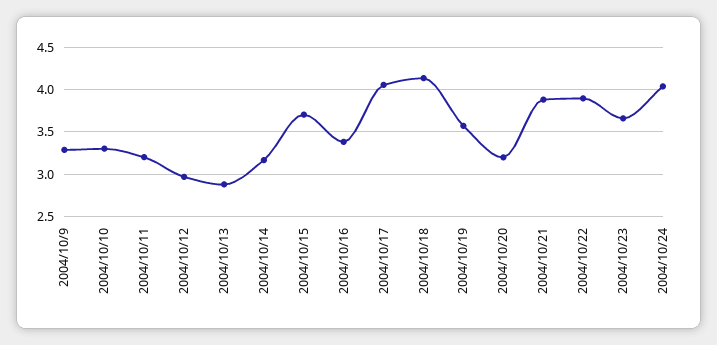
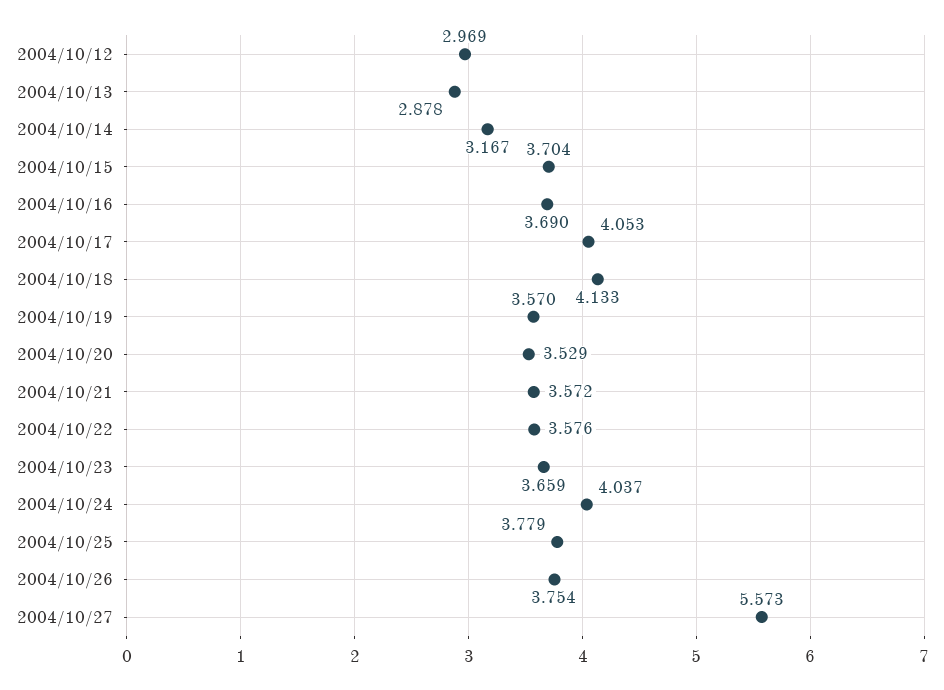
2004/10/9: 3.3 -> none
2004/10/10: 3.3 -> none
2004/10/11: 3.2 -> none
2004/10/16: 3.4 -> 3.69
2004/10/20: 3.2 -> 3.529
2004/10/21: 3.9 -> 3.572
2004/10/22: 3.9 -> 3.576
2004/10/25: none -> 3.779
2004/10/26: none -> 3.754
2004/10/27: none -> 5.573

